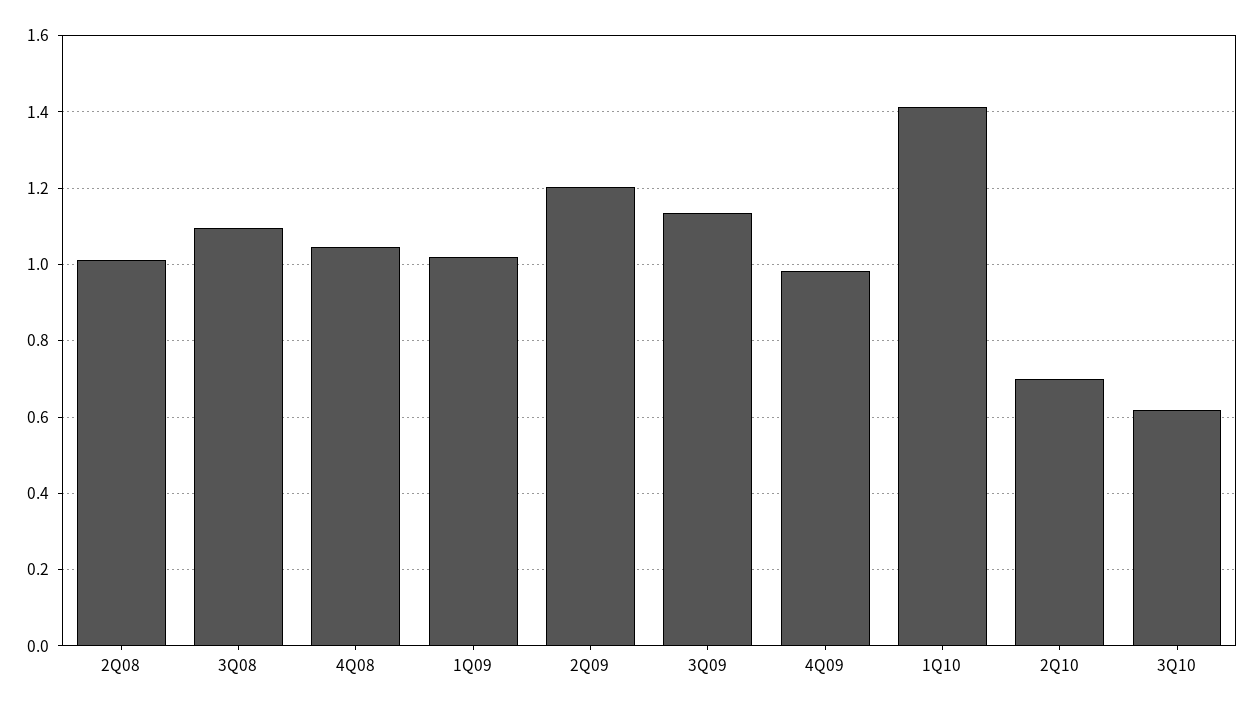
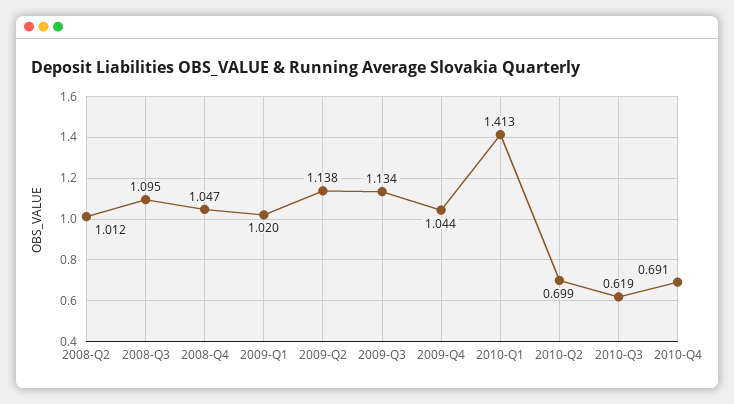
2Q09: 1.2 -> 1.138
4Q09: 0.98 -> 1.044
2010-Q4: none -> 0.691

